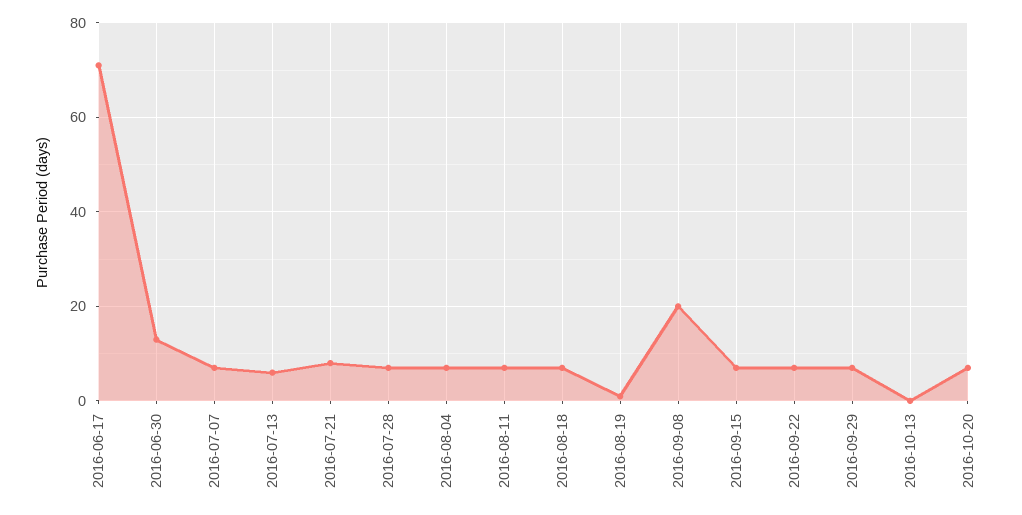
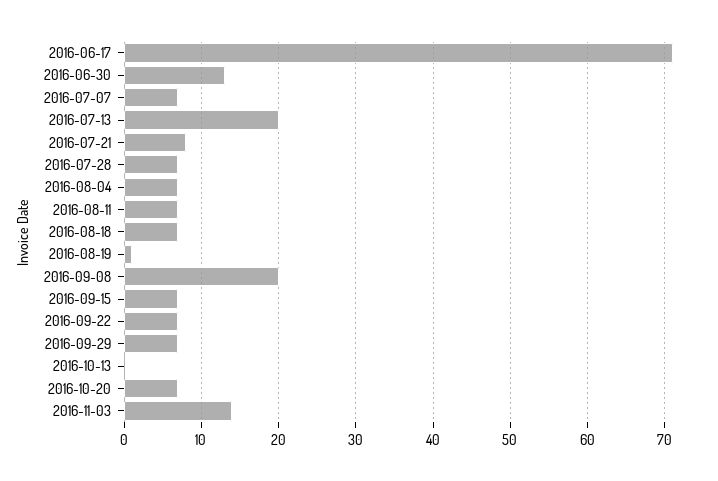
2016-07-13: 5 -> 20
2016-11-03: none -> 14

